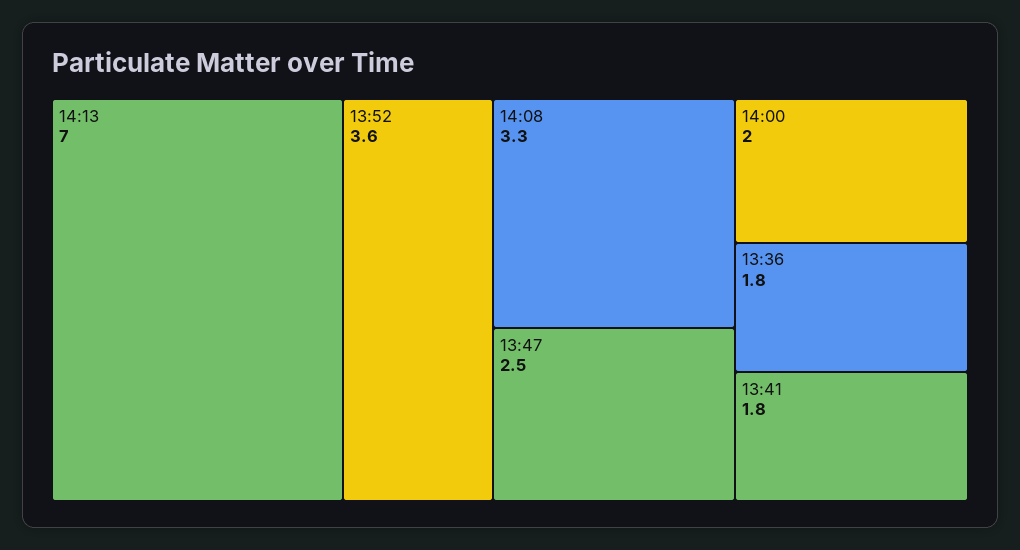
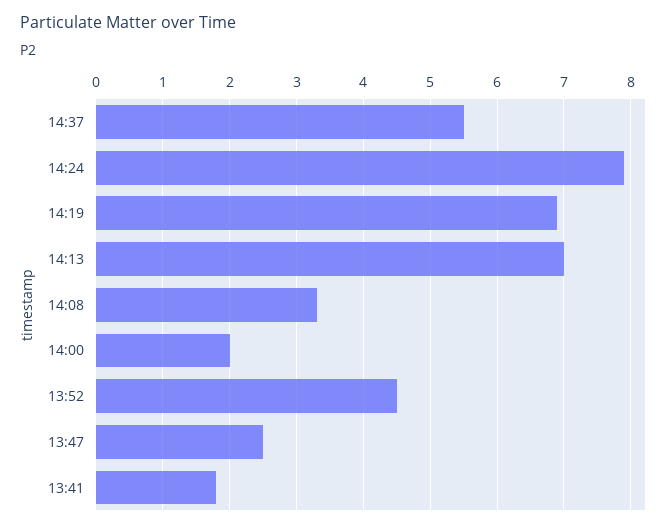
13:52: 3.6 -> 4.5
13:36: 1.8 -> none
14:37: none -> 5.5
14:24: none -> 7.9
14:19: none -> 6.9

